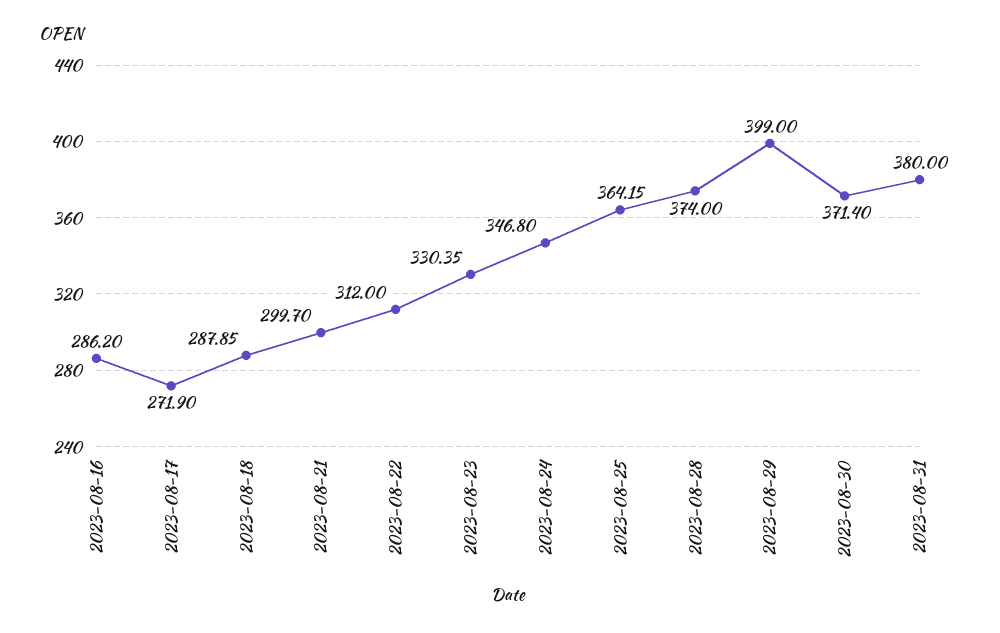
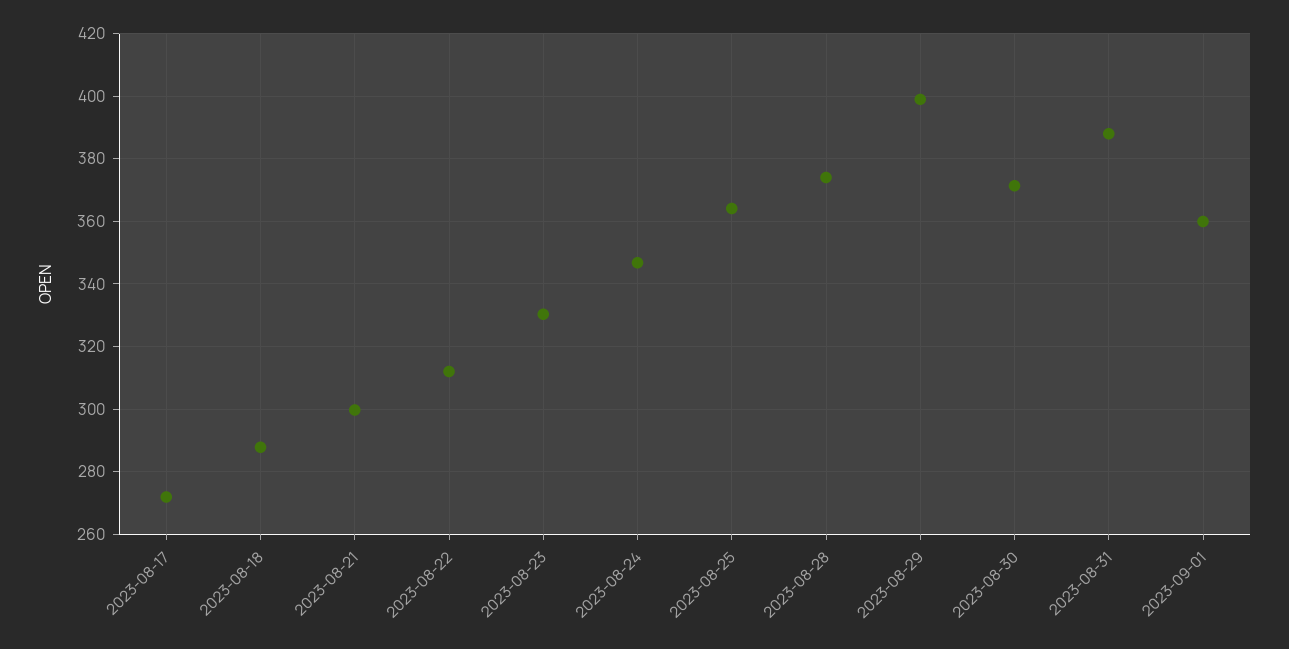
2023-08-16: 286.2 -> none
2023-08-31: 380 -> 388
2023-09-01: none -> 360

